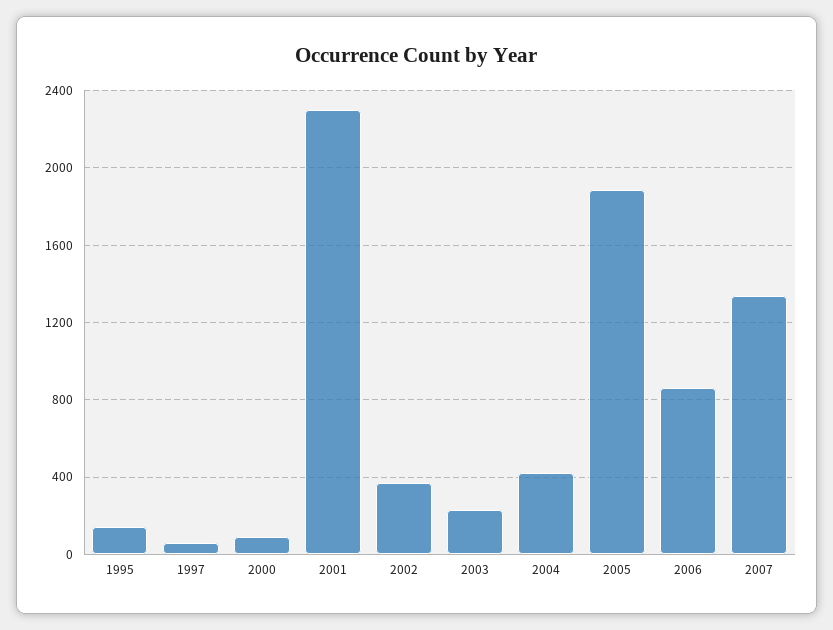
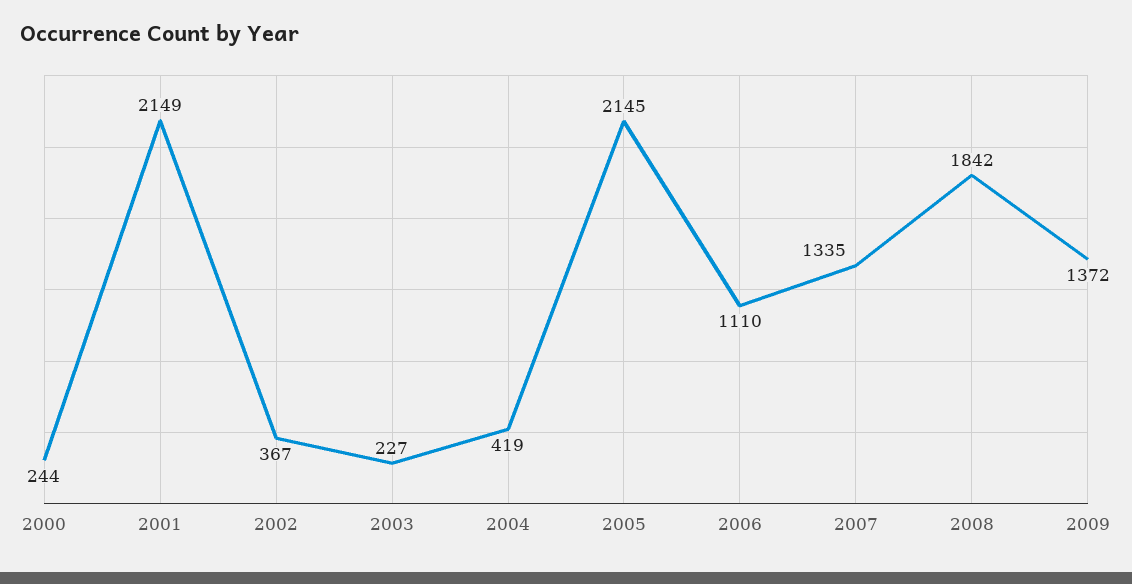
1995: 150 -> none
1997: 50 -> none
2000: 100 -> 244
2001: 2300 -> 2149
2005: 1900 -> 2145
2006: 850 -> 1110
2008: none -> 1842
2009: none -> 1372

